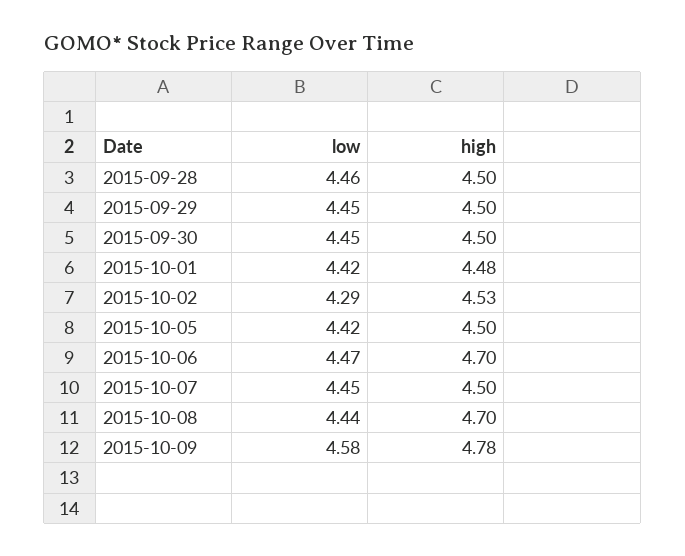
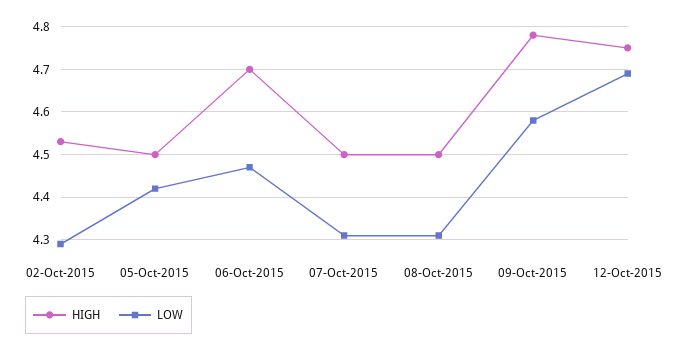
low, 2015-09-28: 4.46 -> none
high, 2015-09-28: 4.5 -> none
low, 2015-09-29: 4.45 -> none
high, 2015-09-29: 4.5 -> none
low, 2015-09-30: 4.45 -> none
high, 2015-09-30: 4.5 -> none
low, 2015-10-01: 4.42 -> none
high, 2015-10-01: 4.48 -> none
low, 2015-10-07: 4.45 -> 4.3
low, 2015-10-08: 4.44 -> 4.3
high, 2015-10-08: 4.7 -> 4.5
high, 12-Oct-2015: none -> 4.75
low, 12-Oct-2015: none -> 4.7

